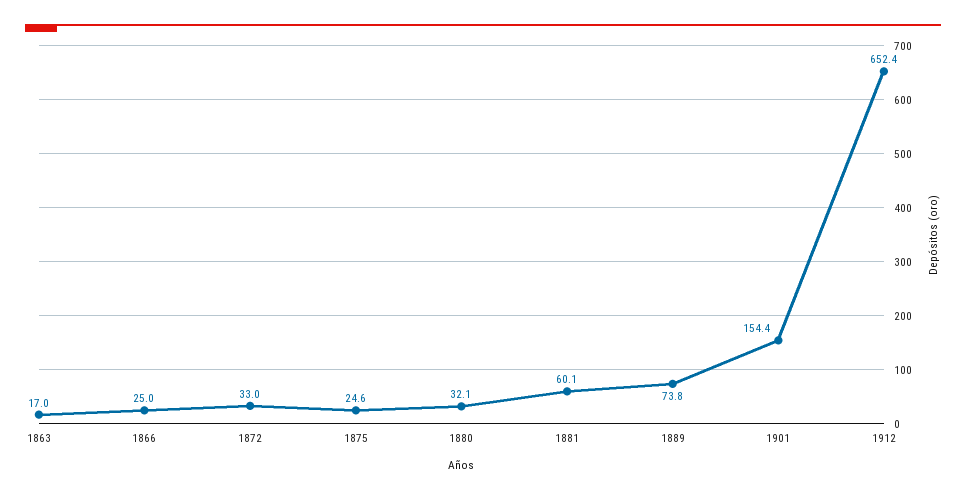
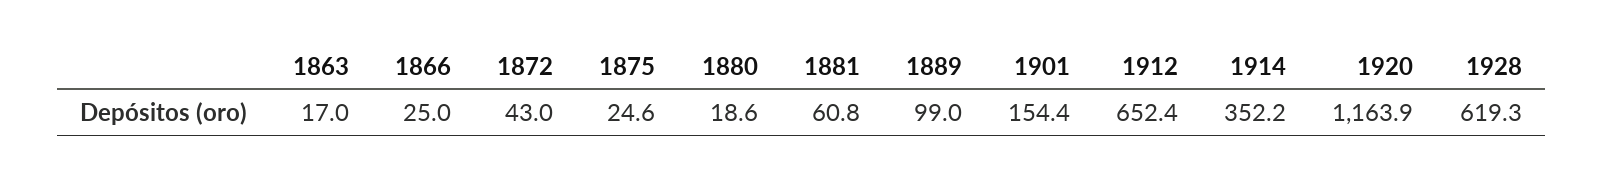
1872: 33 -> 43
1880: 32.1 -> 18.6
1881: 60.1 -> 60.8
1889: 73.8 -> 99
1914: none -> 352.2
1920: none -> 1163.9
1928: none -> 619.3

